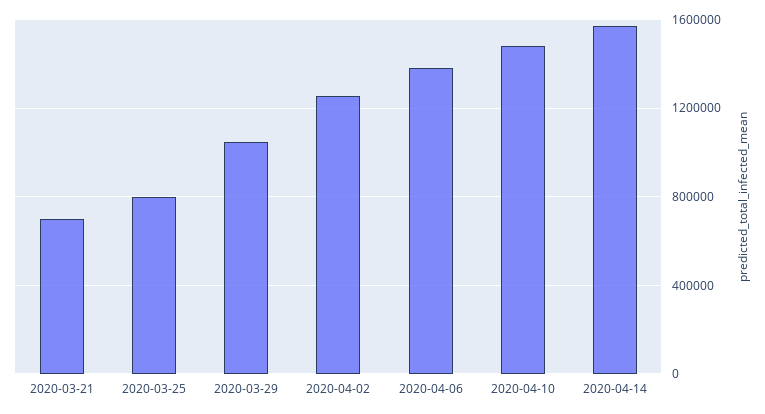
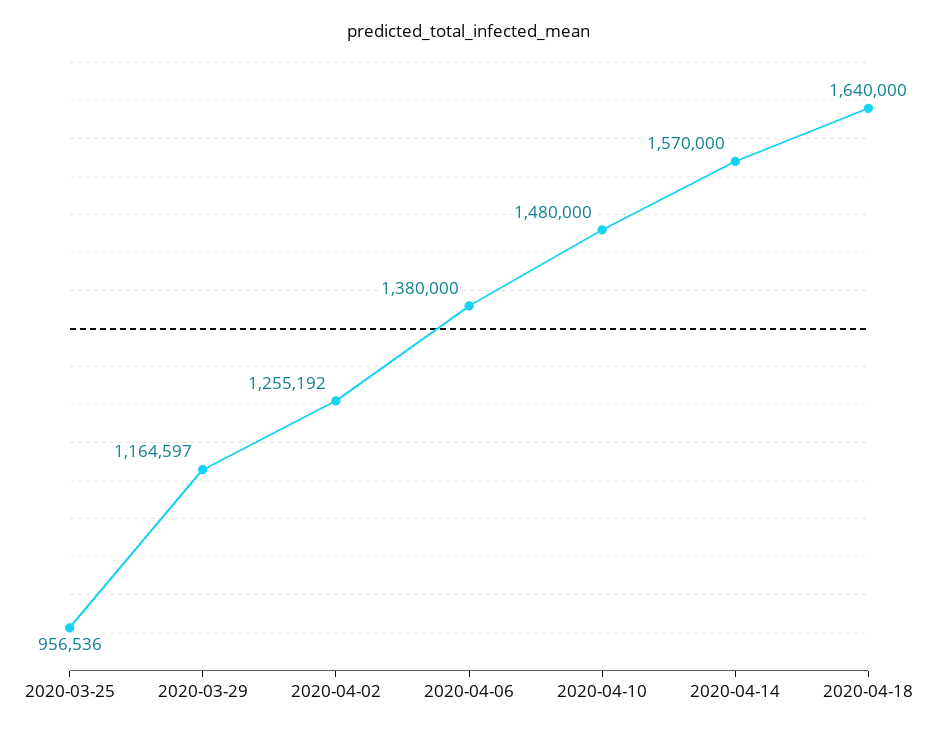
2020-03-21: 700000 -> none
2020-03-25: 800000 -> 956536
2020-03-29: 1050000 -> 1164597
2020-04-18: none -> 1640000

